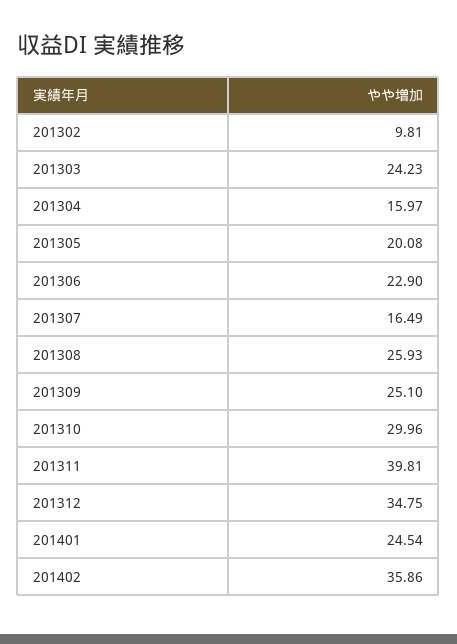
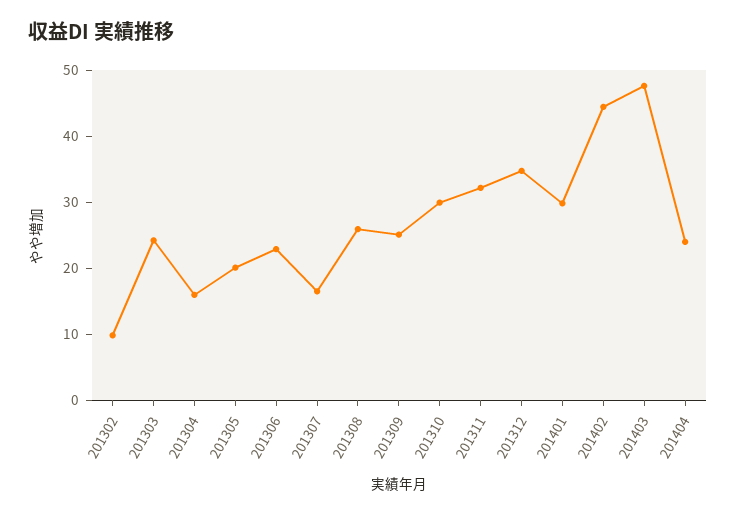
201311: 39.81 -> 32
201401: 24.54 -> 30
201402: 35.86 -> 44
201403: none -> 48
201404: none -> 24

